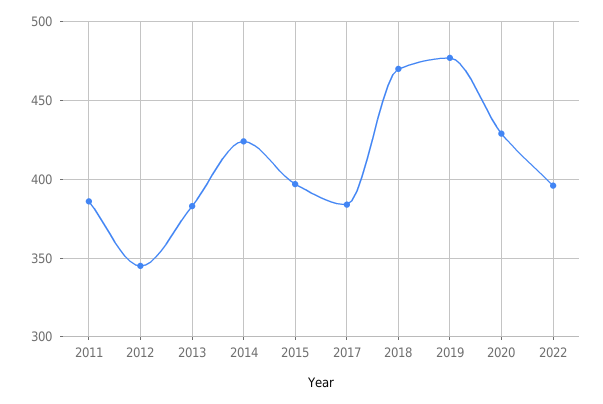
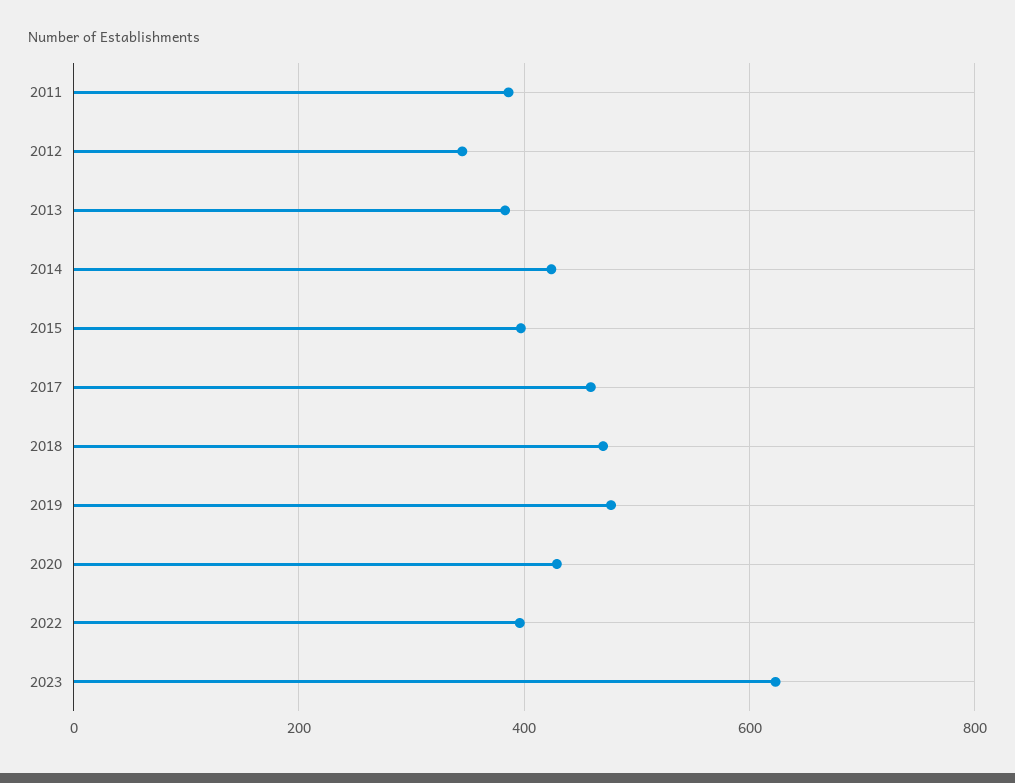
2017: 385 -> 460
2023: none -> 620

